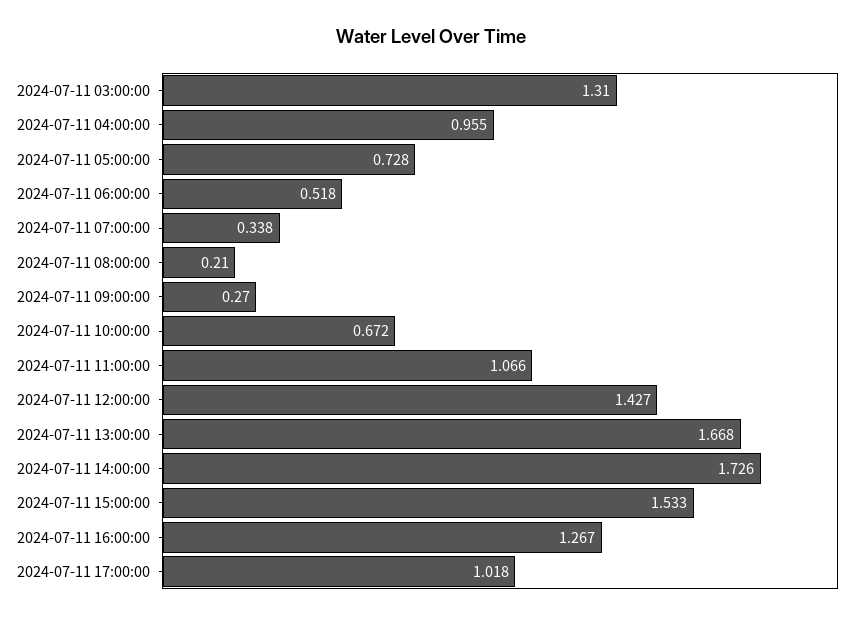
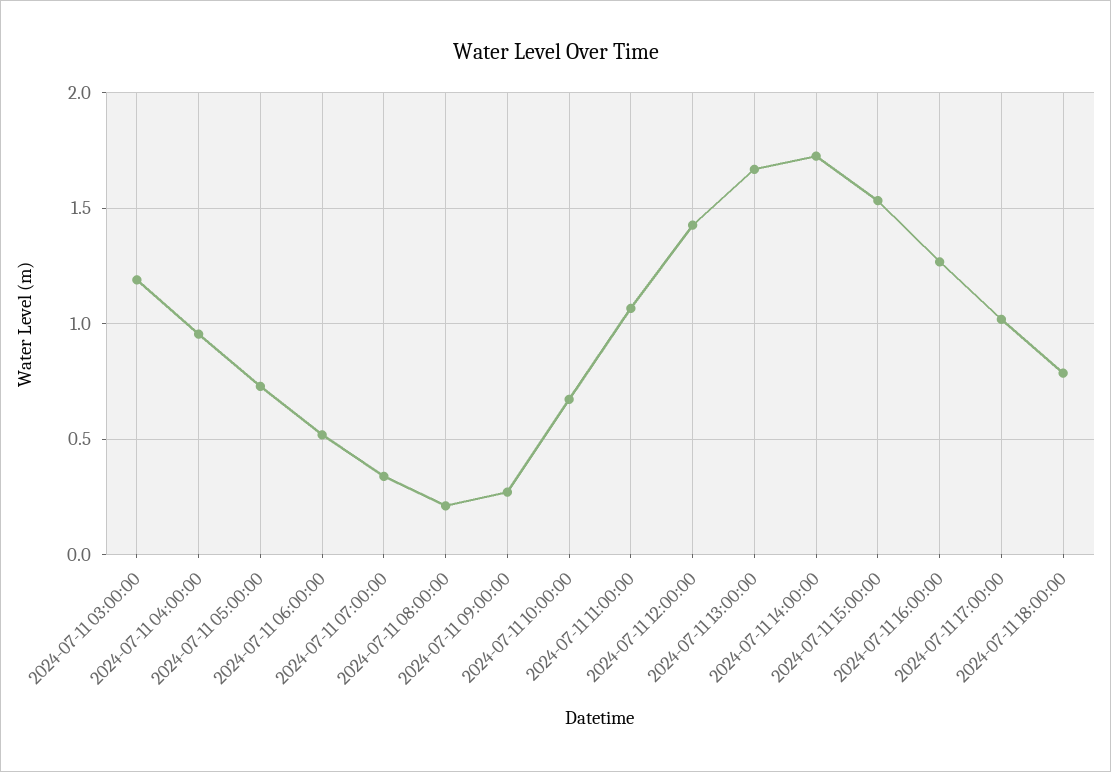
2024-07-11 03:00:00: 1.31 -> 1.2
2024-07-11 18:00:00: none -> 0.8

